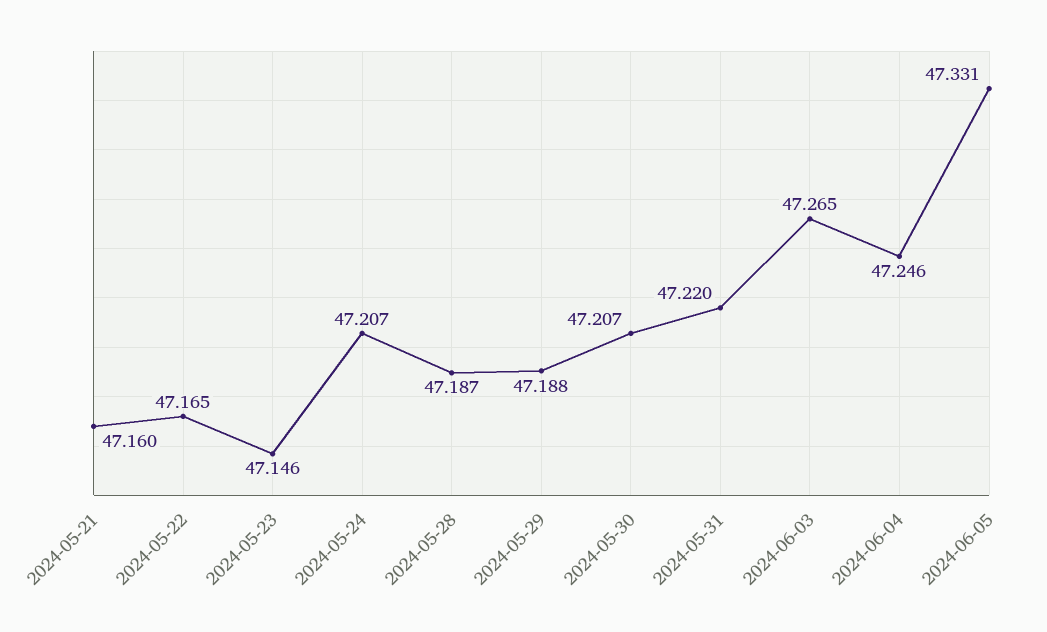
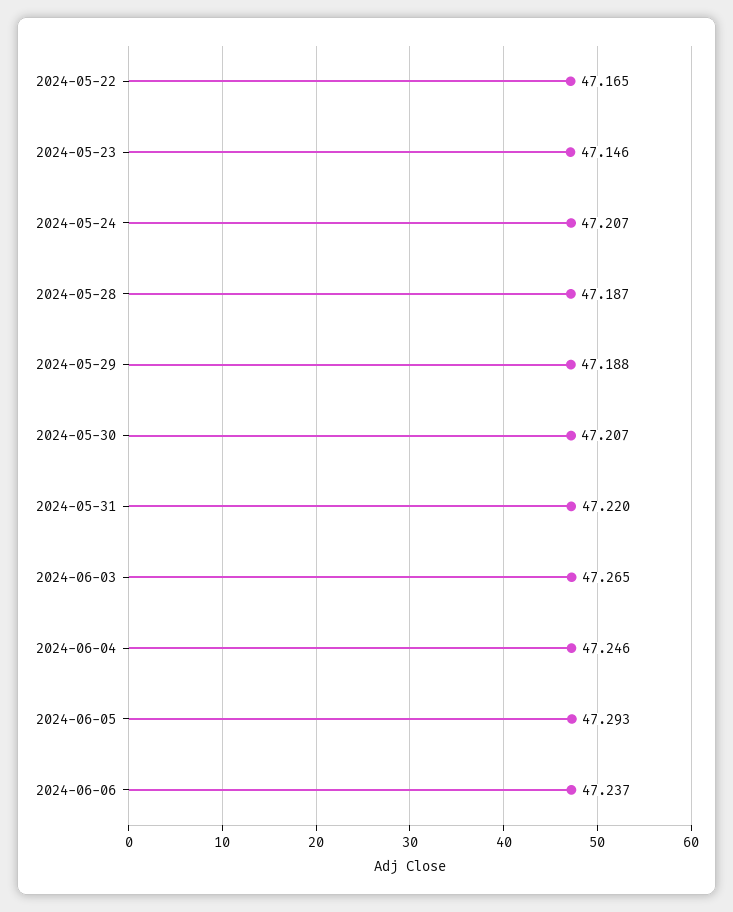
2024-05-21: 47.16 -> none
2024-06-05: 47.331 -> 47.293
2024-06-06: none -> 47.237

